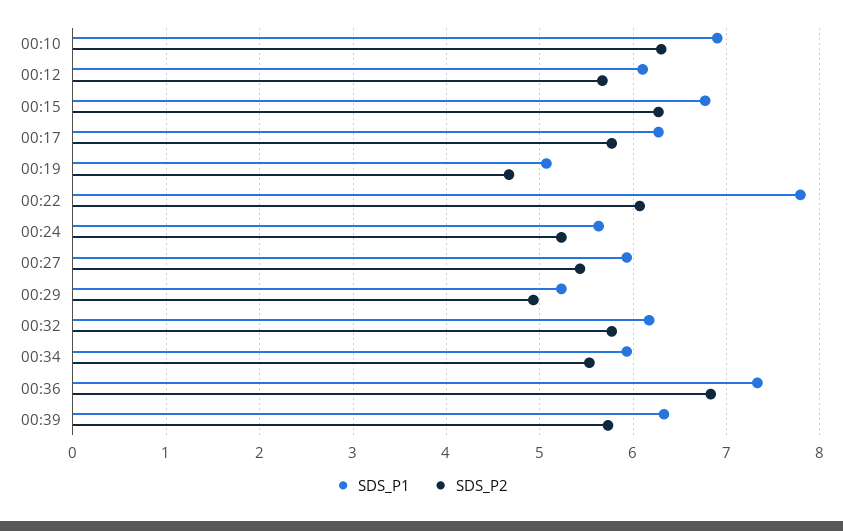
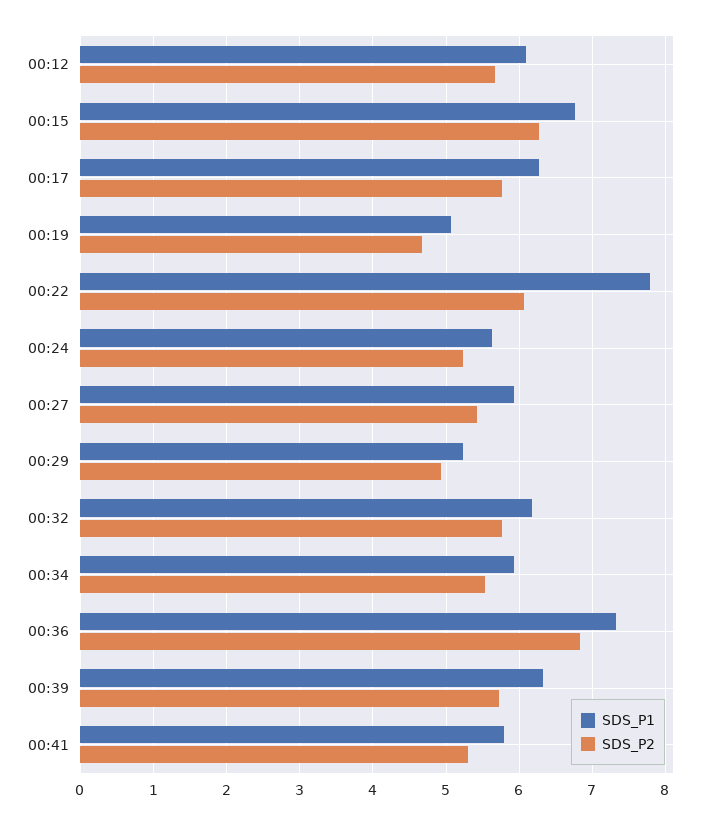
SDS_P1, 00:10: 6.9 -> none
SDS_P2, 00:10: 6.3 -> none
SDS_P1, 00:41: none -> 5.8
SDS_P2, 00:41: none -> 5.3

